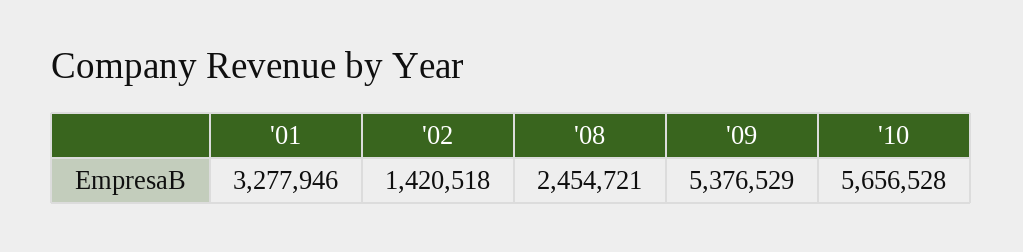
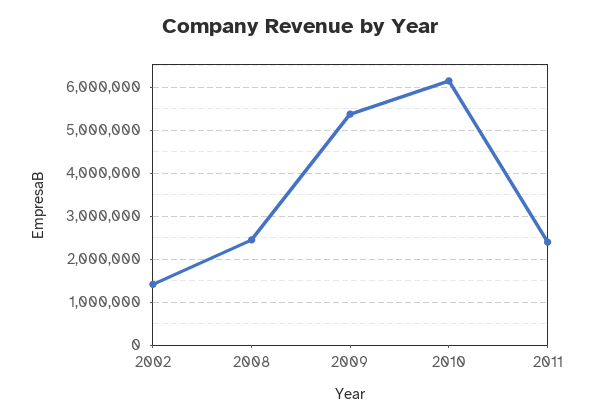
'01: 3277946 -> none
'10: 5656528 -> 6200000
2011: none -> 2400000

